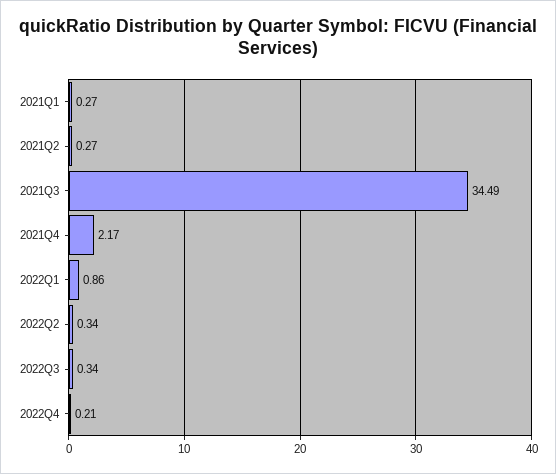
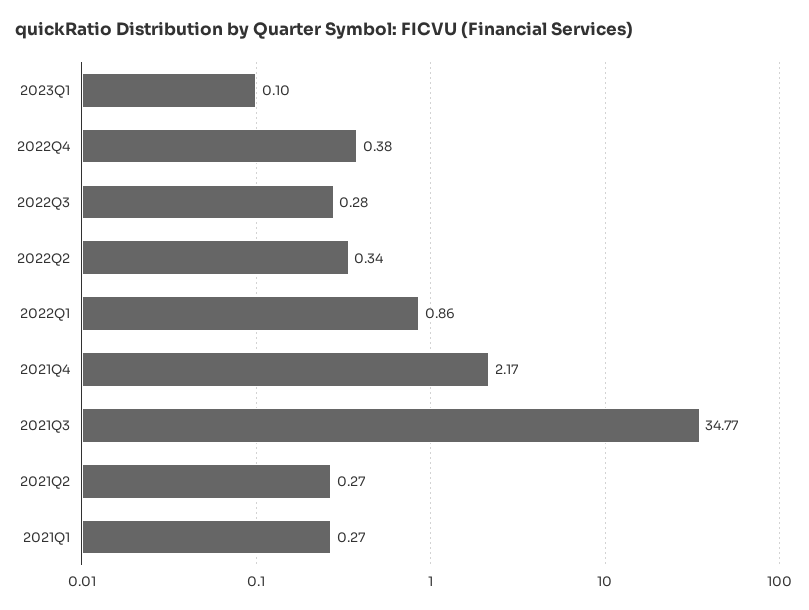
2021Q3: 34.49 -> 34.77
2022Q3: 0.34 -> 0.28
2022Q4: 0.21 -> 0.38
2023Q1: none -> 0.1

